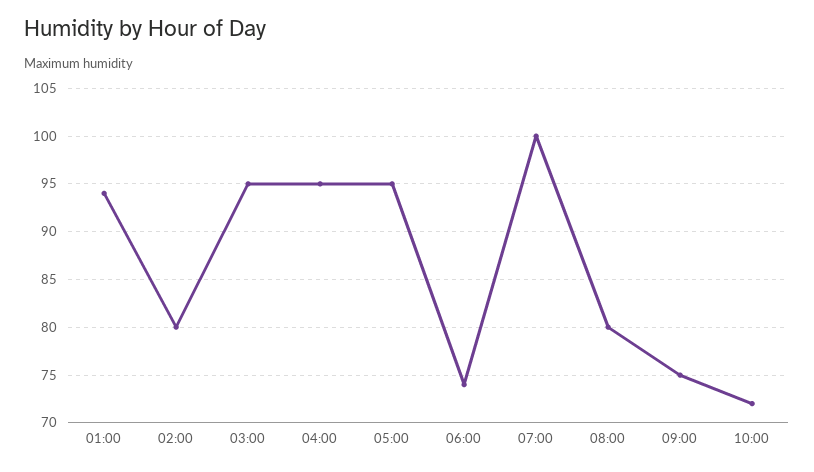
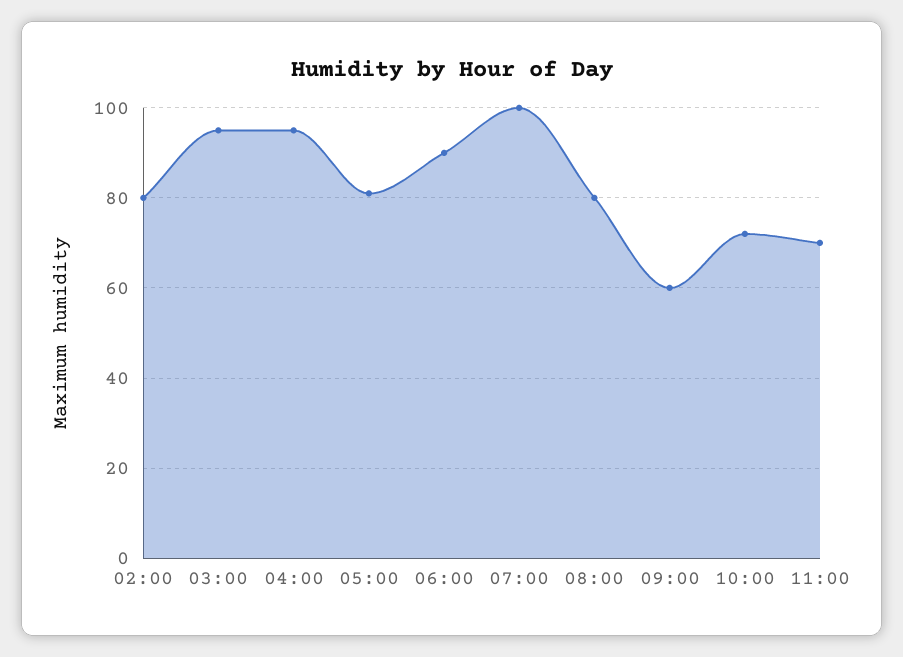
01:00: 94 -> none
05:00: 95 -> 80
06:00: 74 -> 90
09:00: 75 -> 60
11:00: none -> 70

